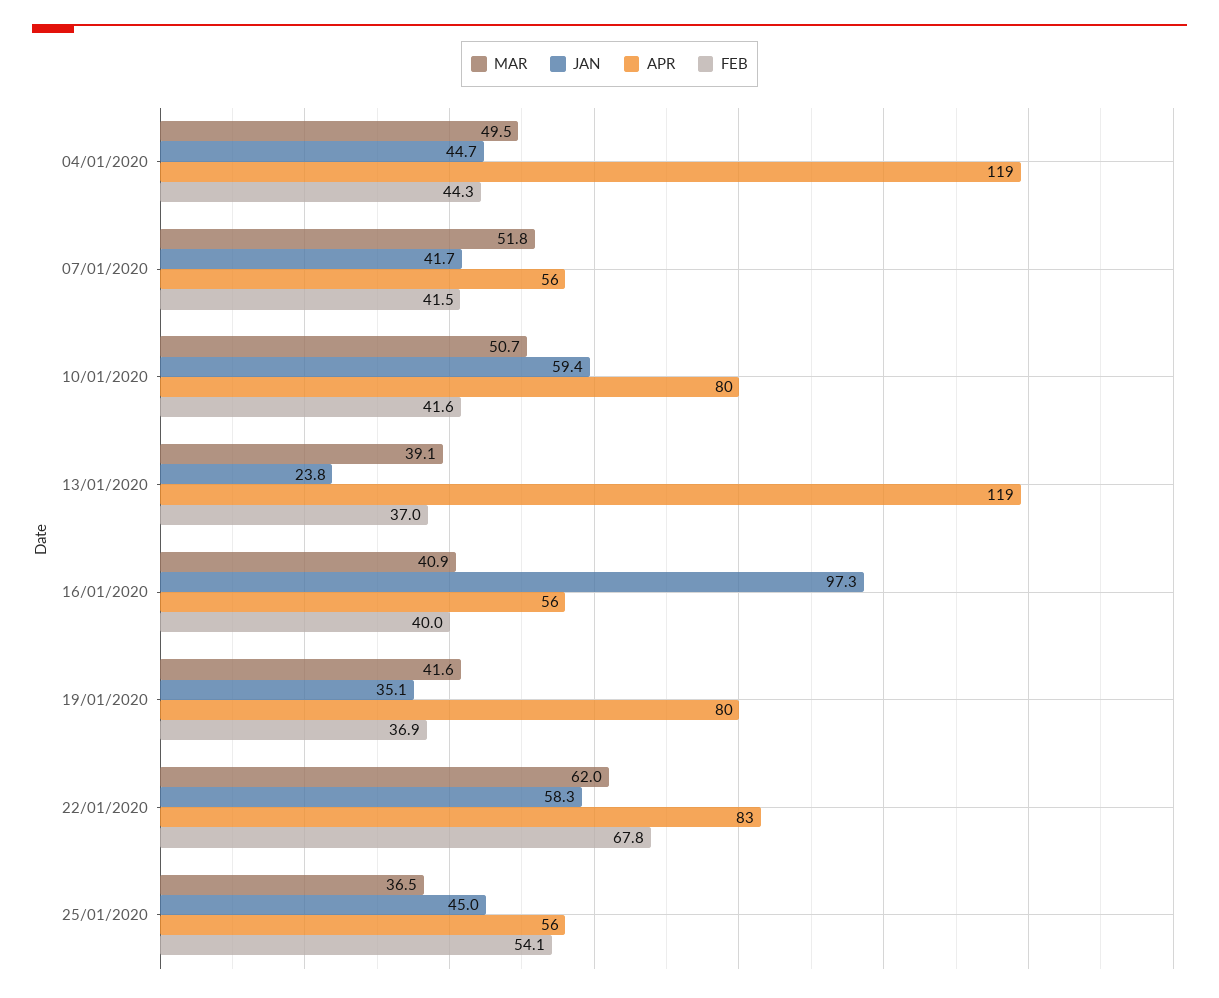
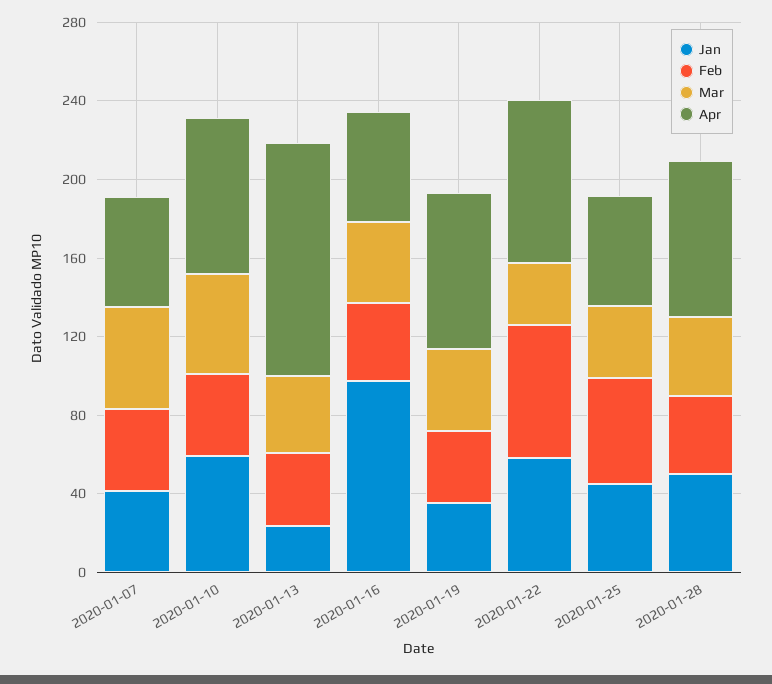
MAR, 04/01/2020: 49.5 -> none
JAN, 04/01/2020: 44.7 -> none
APR, 04/01/2020: 119 -> none
FEB, 04/01/2020: 44.3 -> none
MAR, 22/01/2020: 62 -> 30
JAN, 2020-01-28: none -> 50
FEB, 2020-01-28: none -> 40
MAR, 2020-01-28: none -> 40
APR, 2020-01-28: none -> 80

